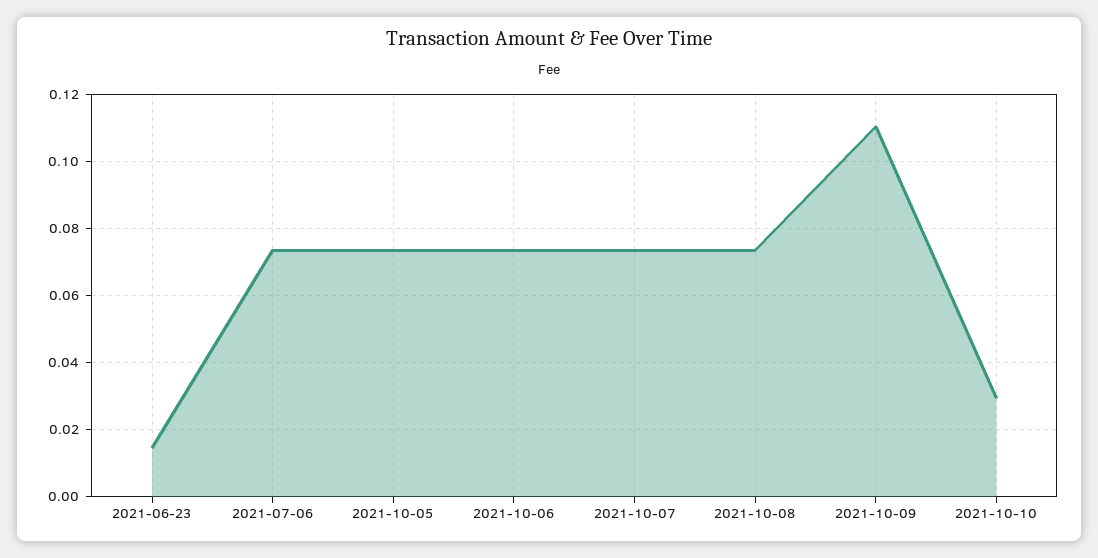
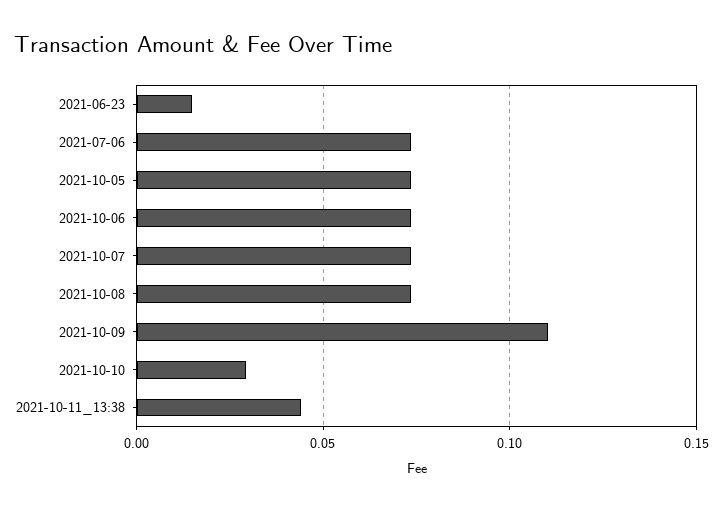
2021-10-11_13:38: none -> 0.045

